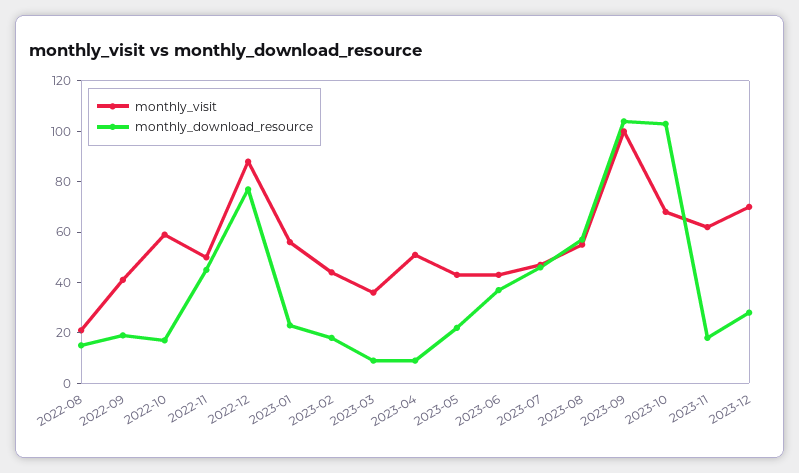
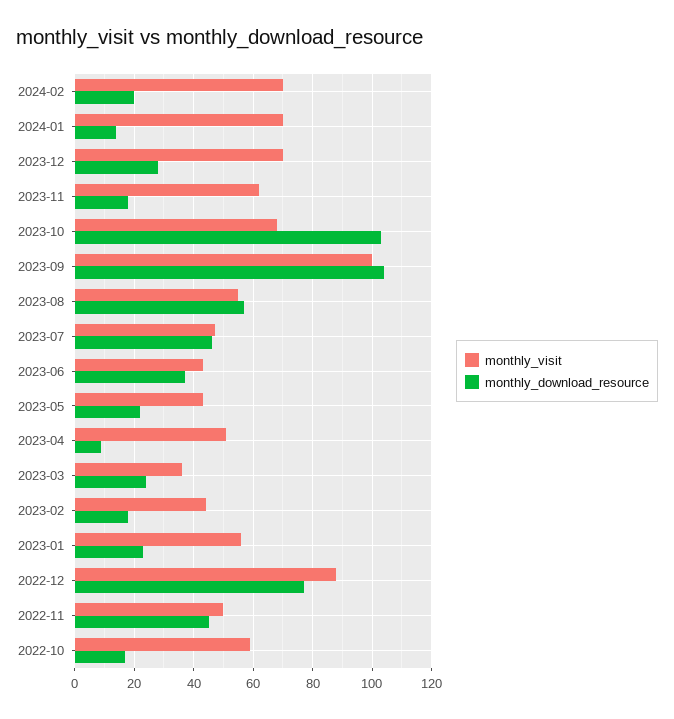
monthly_visit, 2022-08: 20 -> none
monthly_download_resource, 2022-08: 15 -> none
monthly_visit, 2022-09: 40 -> none
monthly_download_resource, 2022-09: 20 -> none
monthly_download_resource, 2023-03: 10 -> 25
monthly_visit, 2024-02: none -> 70
monthly_download_resource, 2024-02: none -> 20
monthly_visit, 2024-01: none -> 70
monthly_download_resource, 2024-01: none -> 15

